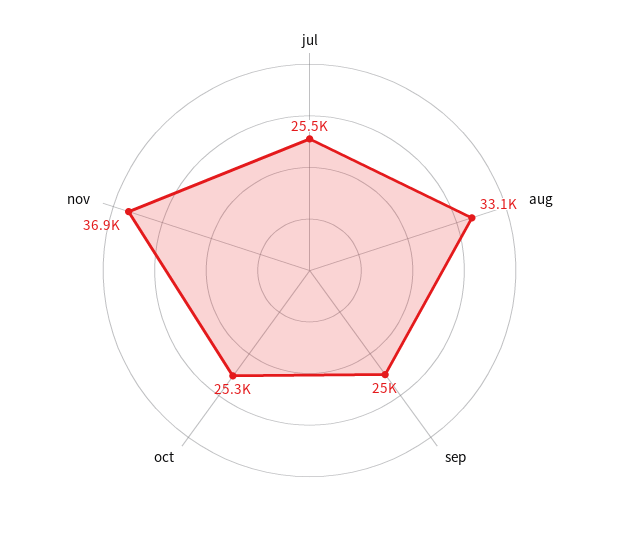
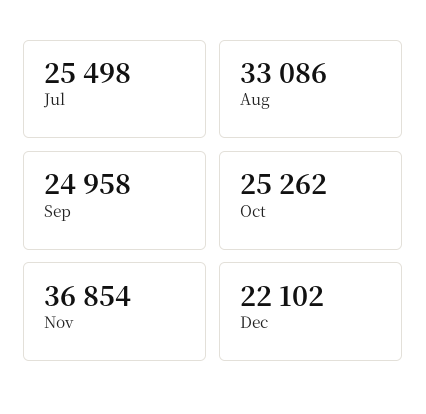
Dec: none -> 22102

